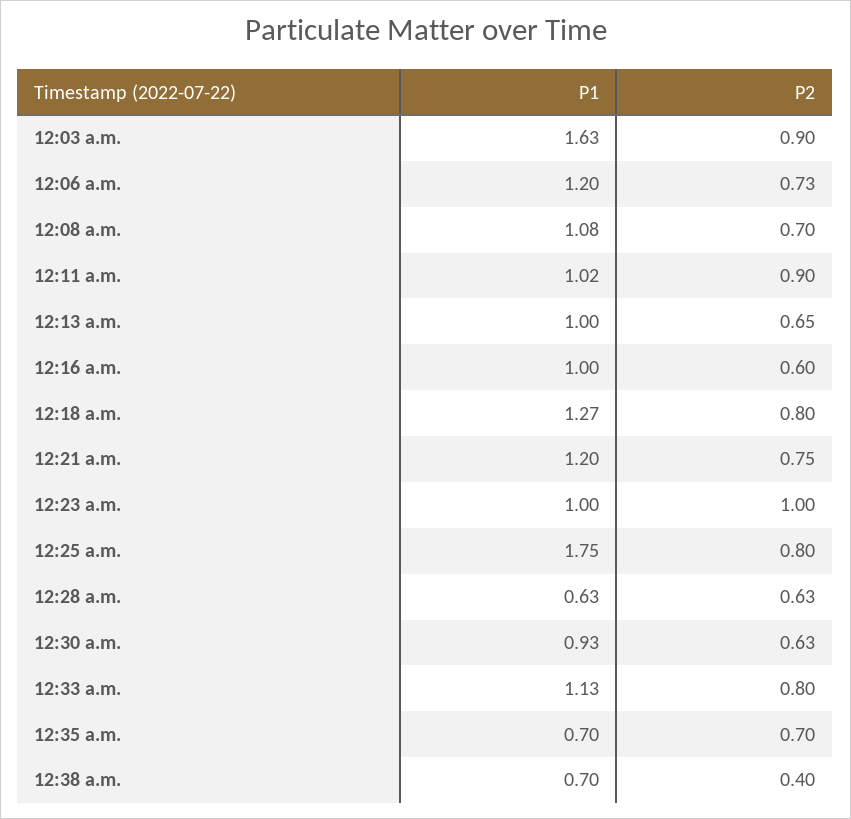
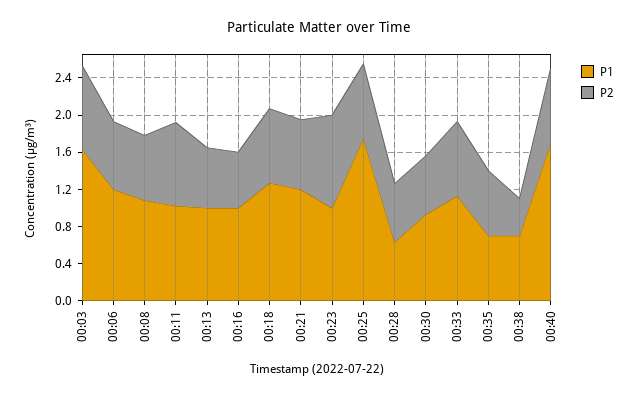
P1, 00:40: none -> 1.7
P2, 00:40: none -> 0.8

